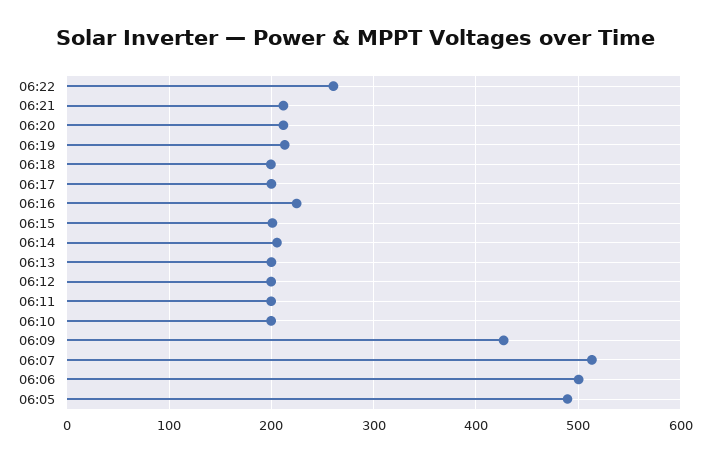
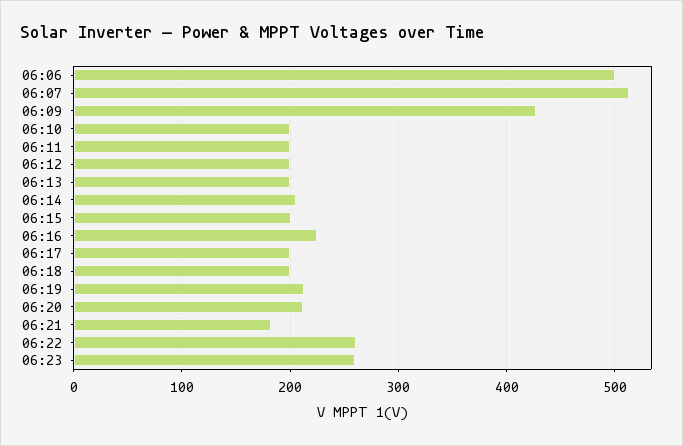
06:21: 210 -> 180
06:05: 490 -> none
06:23: none -> 260

